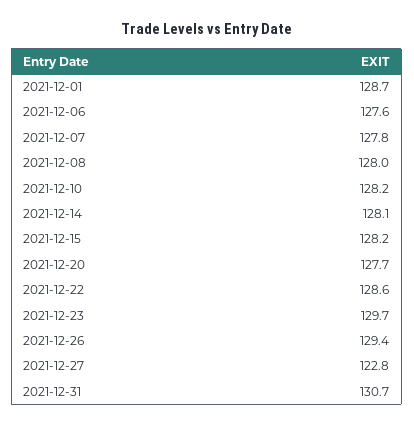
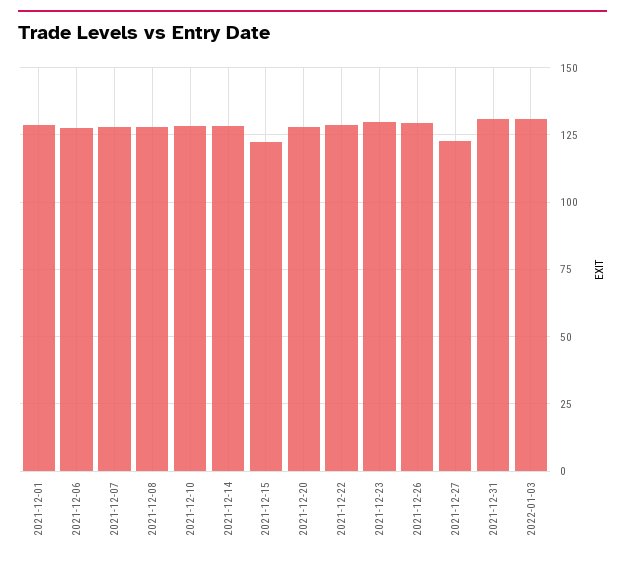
2021-12-15: 128.2 -> 122.5
2022-01-03: none -> 130

